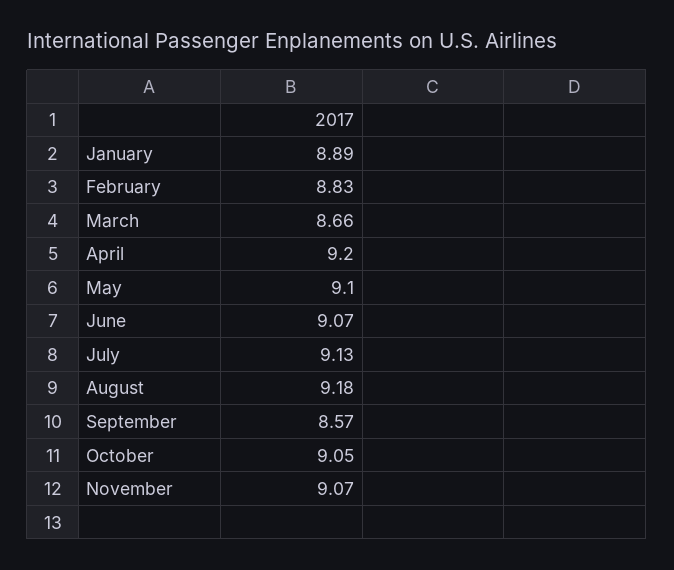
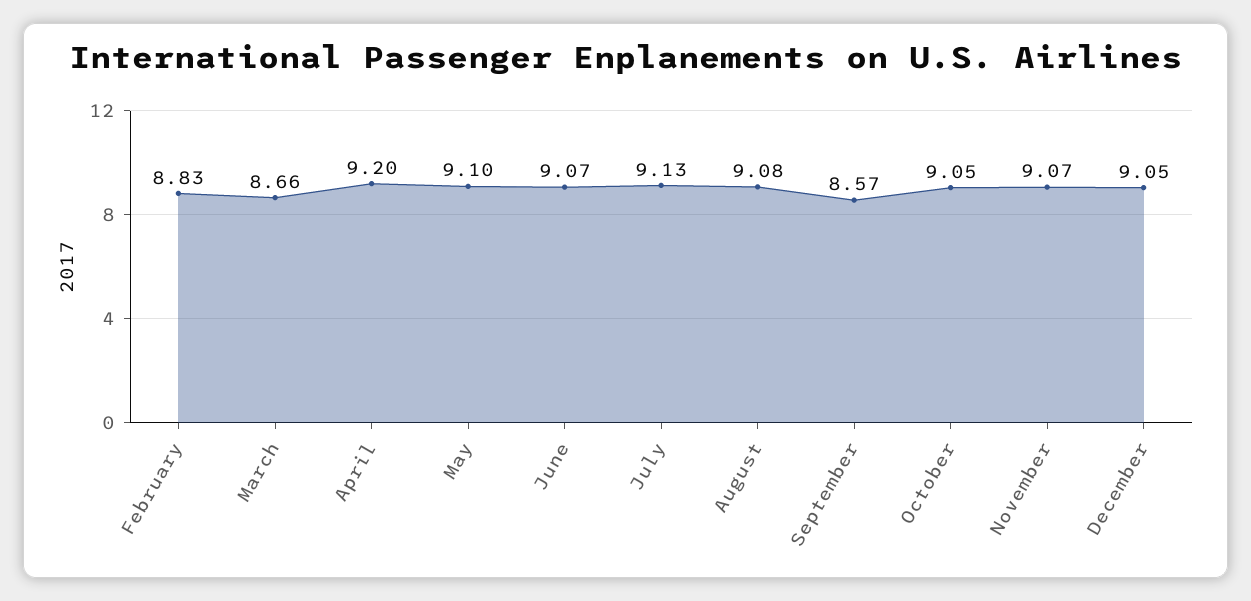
January: 8.89 -> none
August: 9.18 -> 9.08
December: none -> 9.05

